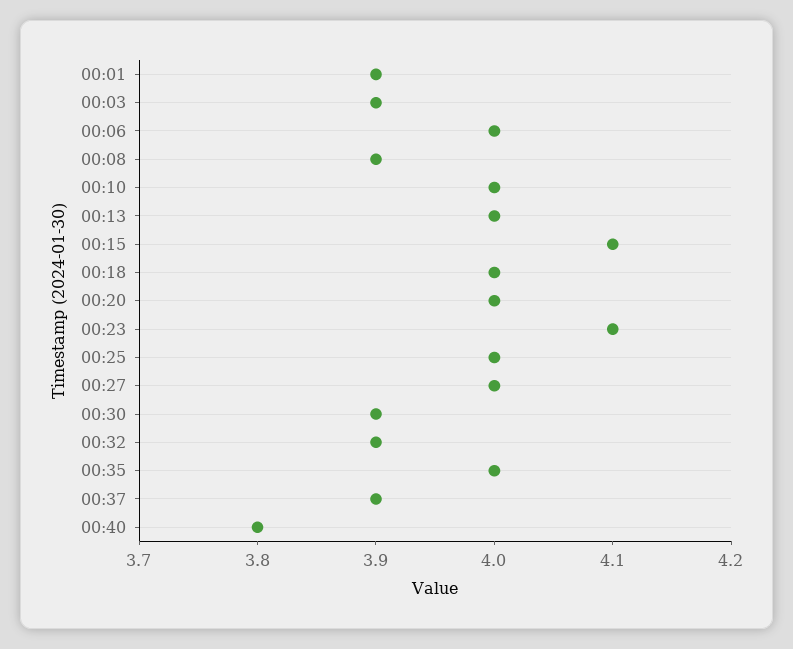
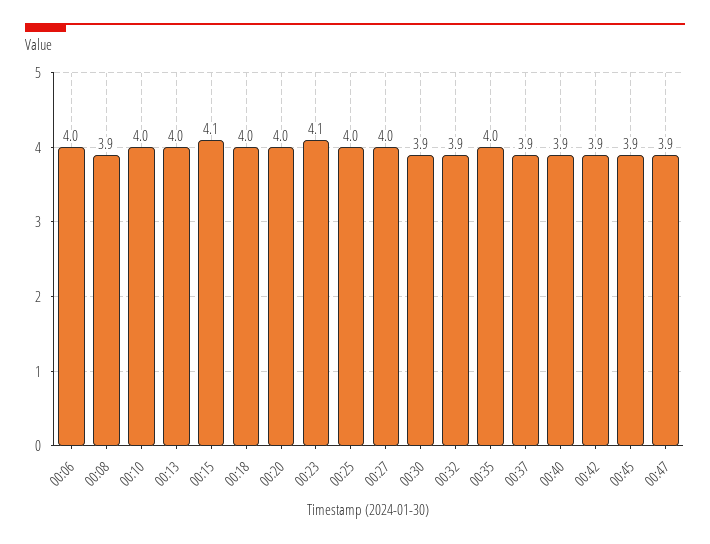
00:01: 3.9 -> none
00:03: 3.9 -> none
00:40: 3.8 -> 3.9
00:42: none -> 3.9
00:45: none -> 3.9
00:47: none -> 3.9

